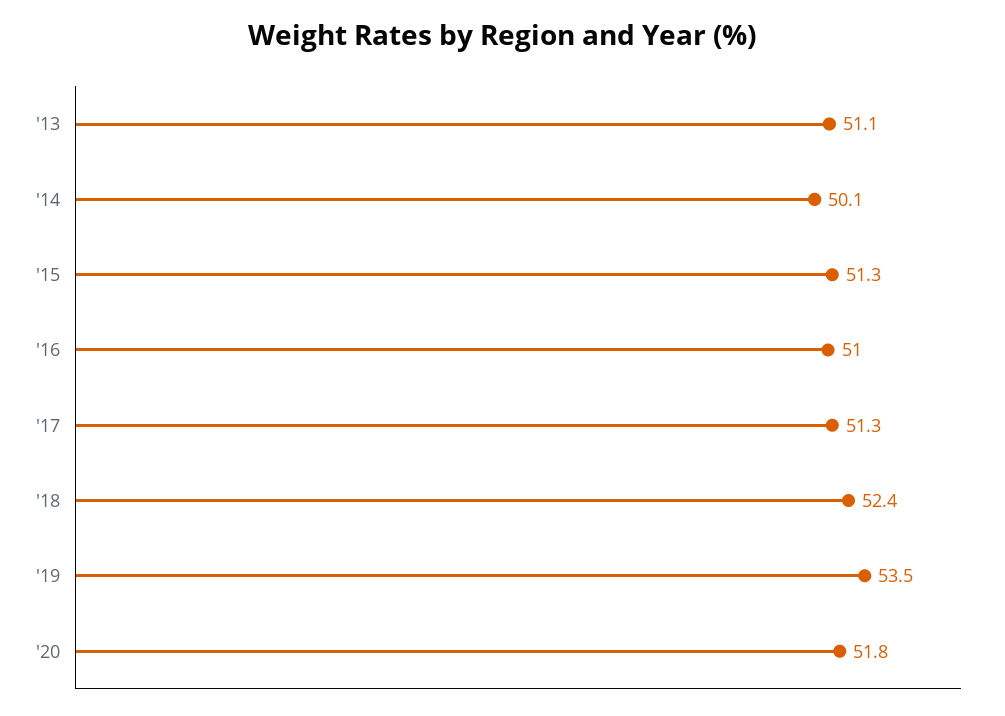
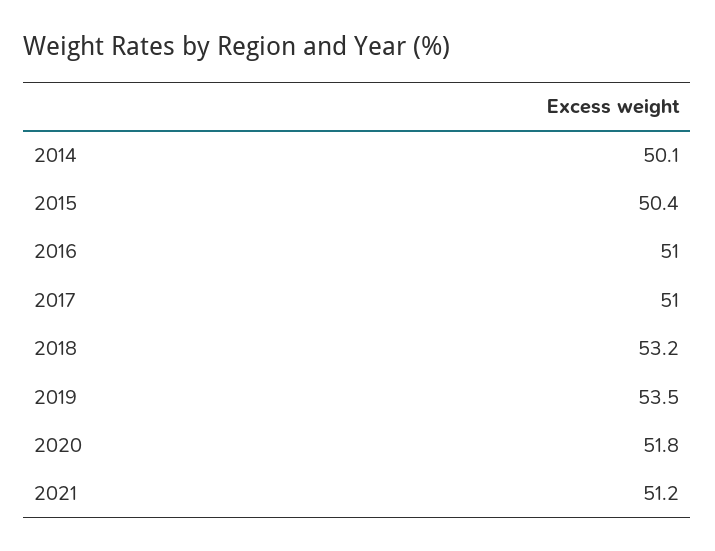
'13: 51.1 -> none
'15: 51.3 -> 50.4
'17: 51.3 -> 51
'18: 52.4 -> 53.2
2021: none -> 51.2

